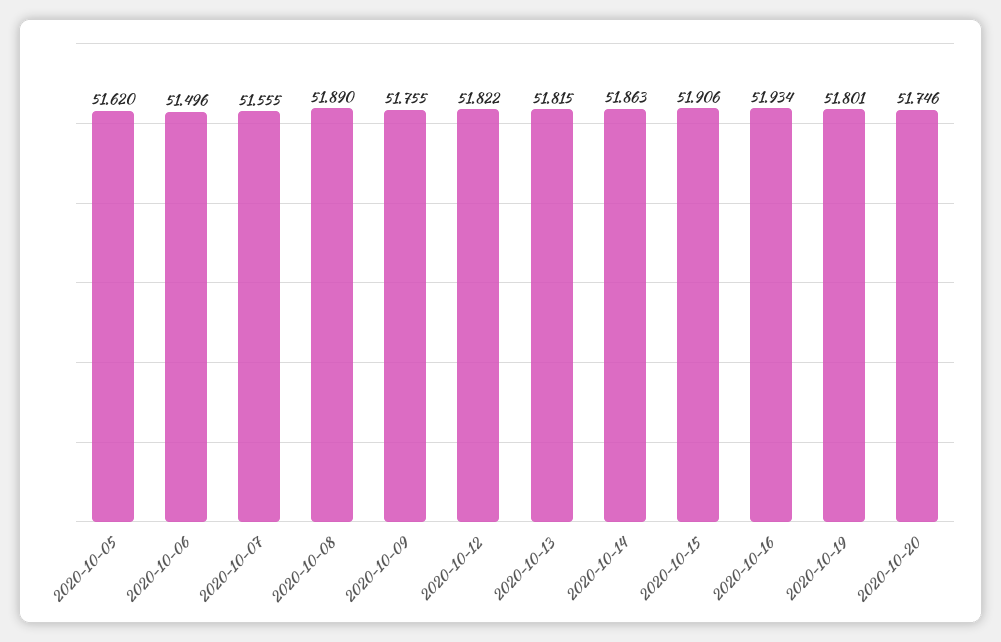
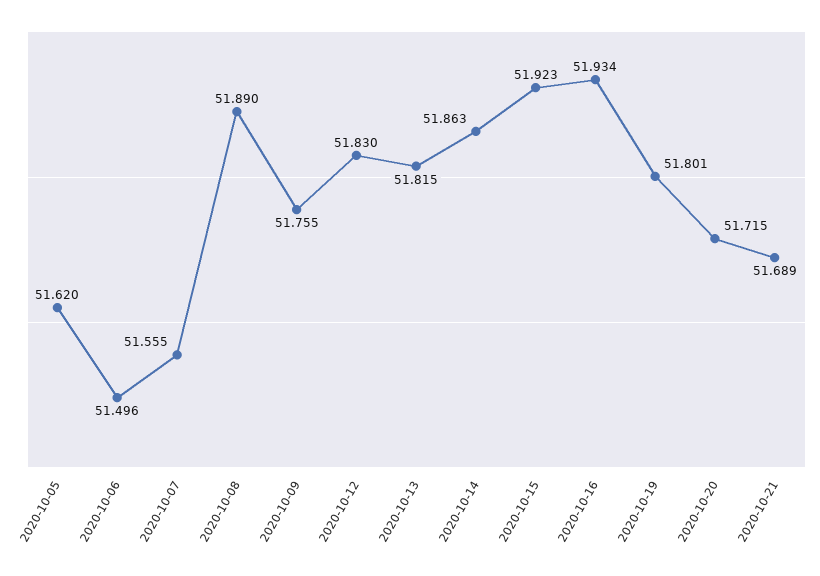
2020-10-12: 51.822 -> 51.83
2020-10-15: 51.906 -> 51.923
2020-10-20: 51.746 -> 51.715
2020-10-21: none -> 51.689

